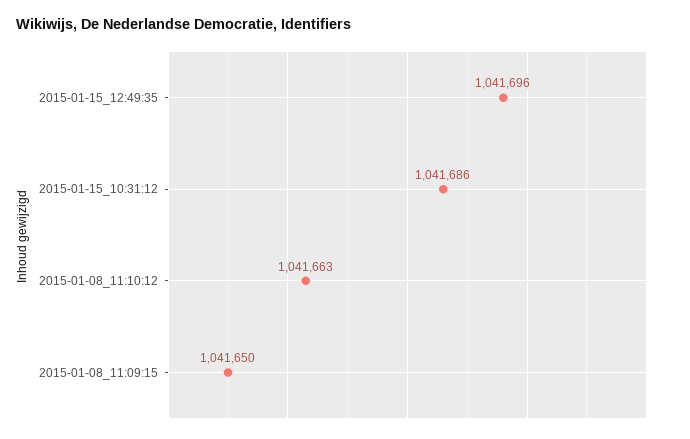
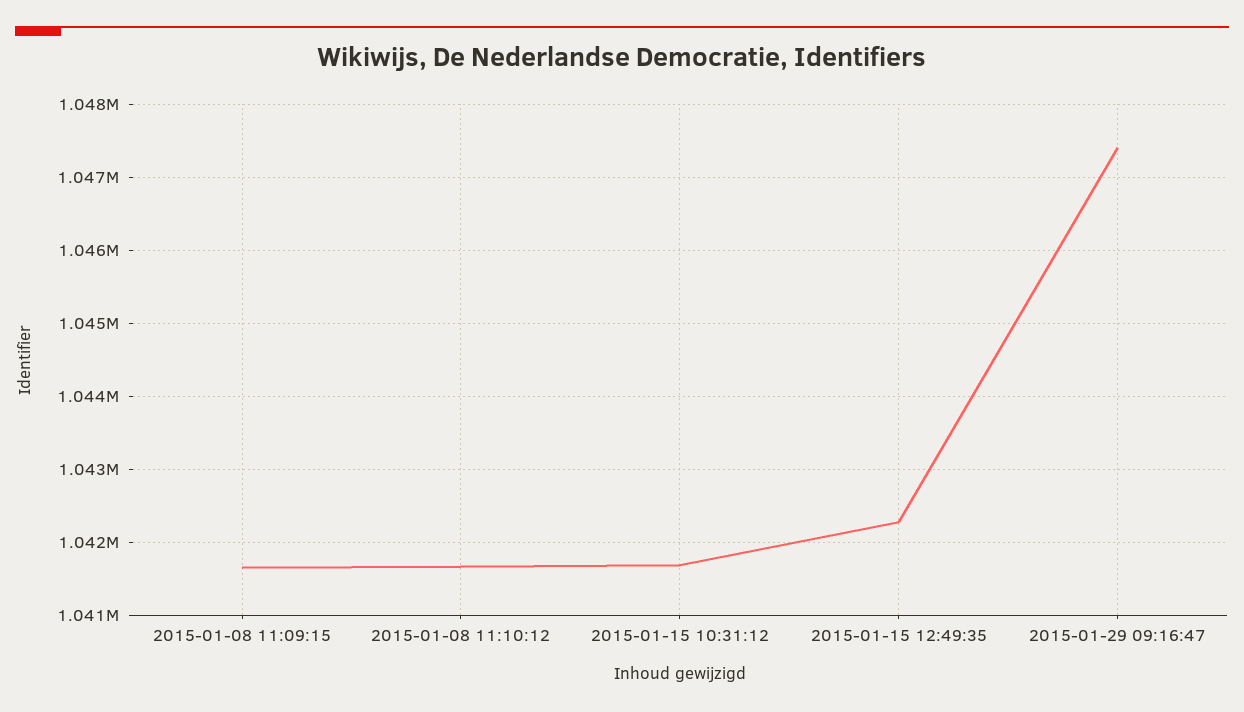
2015-01-15_12:49:35: 1041696 -> 1042300
2015-01-29 09:16:47: none -> 1047400

